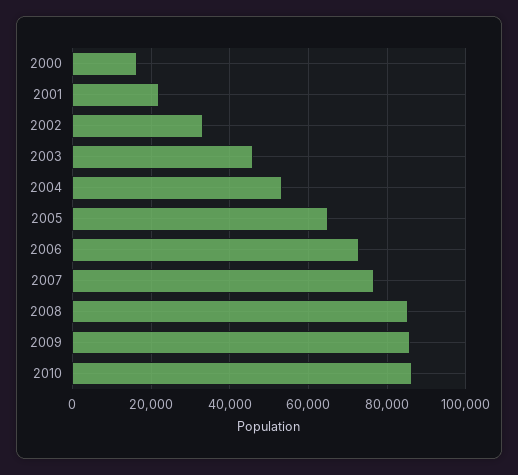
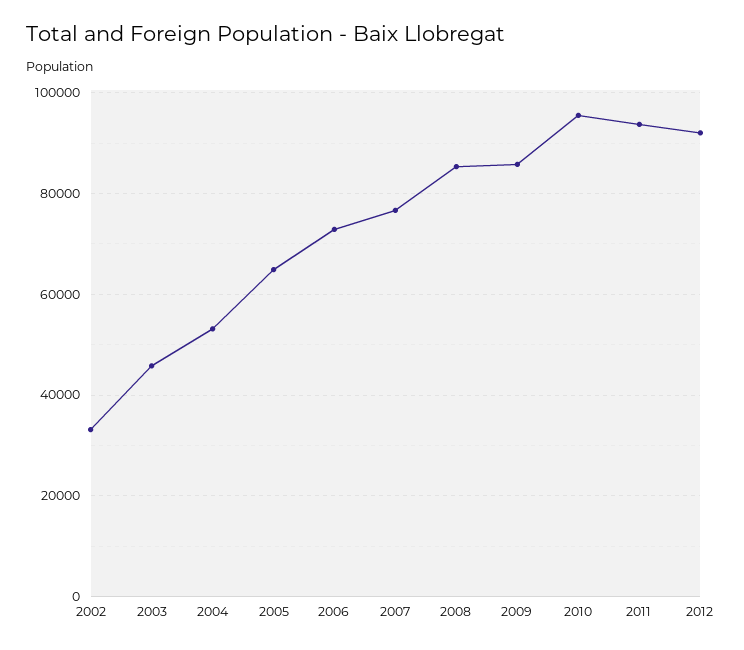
2000: 16000 -> none
2001: 22000 -> none
2010: 86000 -> 96000
2011: none -> 94000
2012: none -> 92000

